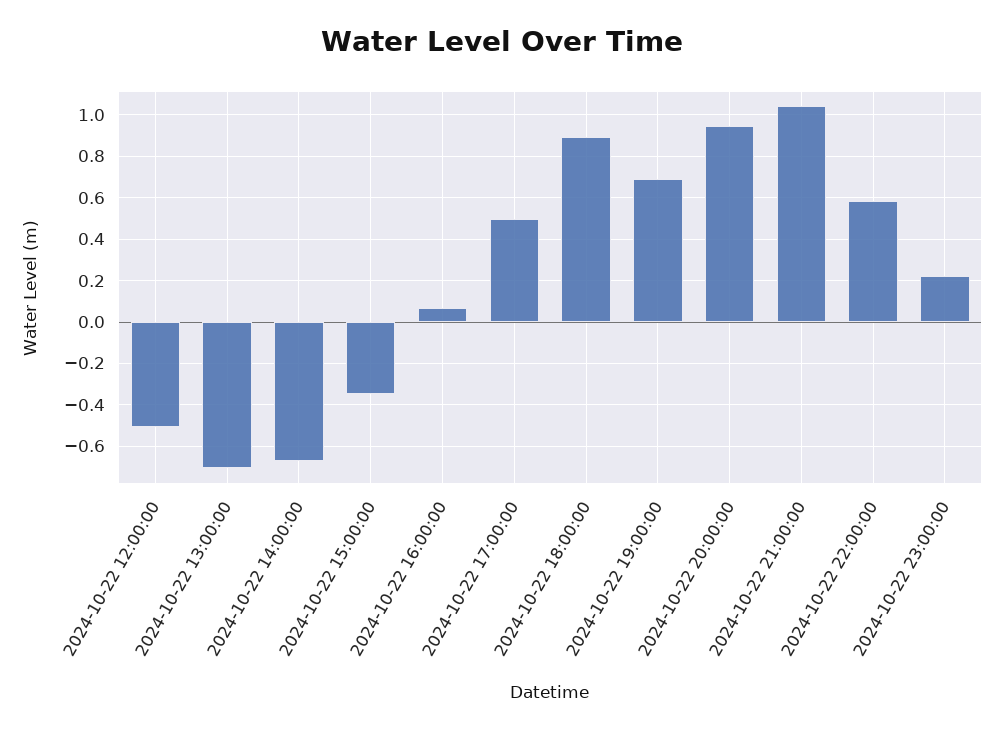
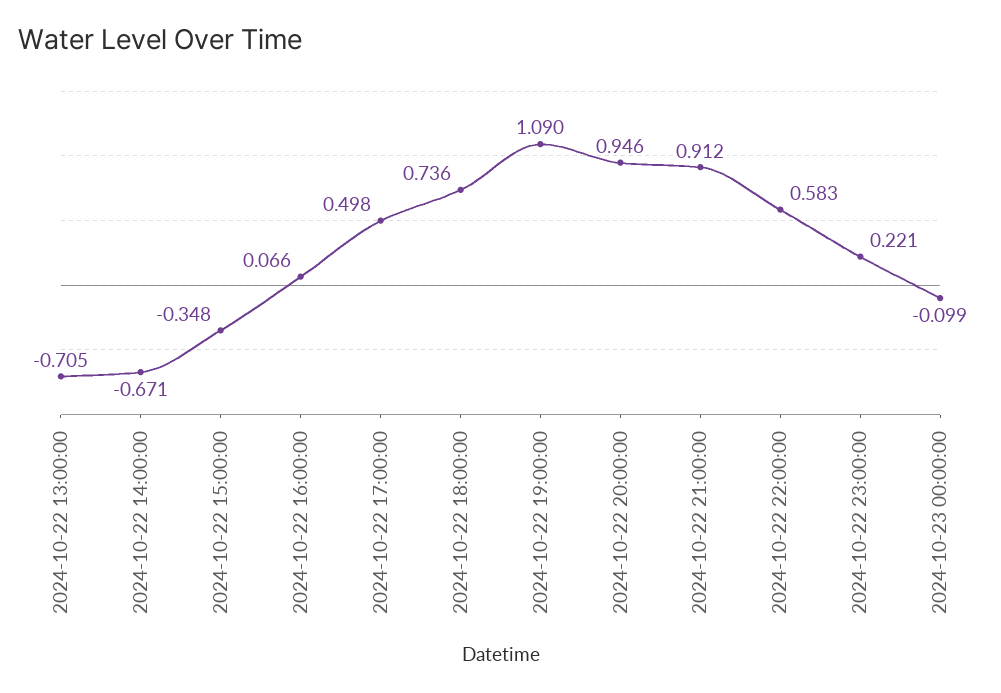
2024-10-22 12:00:00: -0.5 -> none
2024-10-22 18:00:00: 0.9 -> 0.736
2024-10-22 19:00:00: 0.7 -> 1.09
2024-10-22 21:00:00: 1.05 -> 0.912
2024-10-23 00:00:00: none -> -0.099

